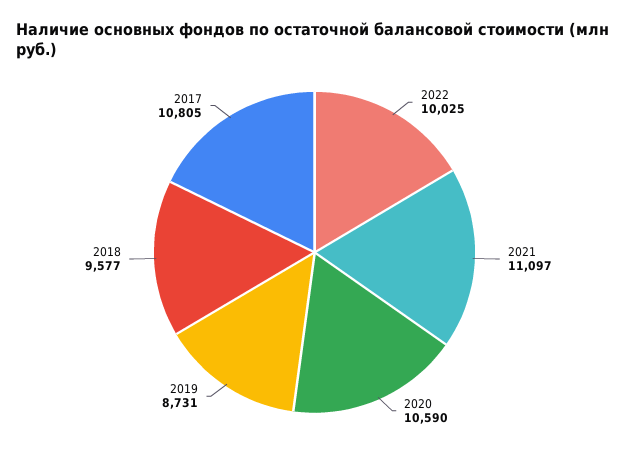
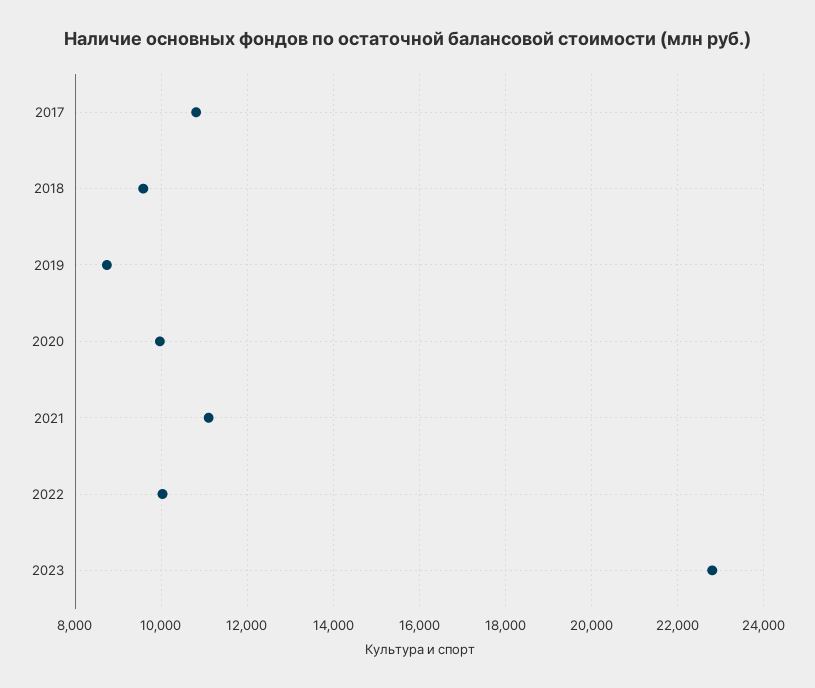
2020: 10590 -> 10000
2023: none -> 22800

